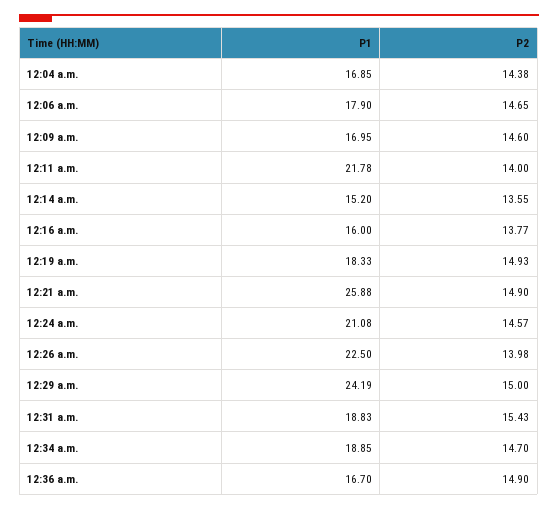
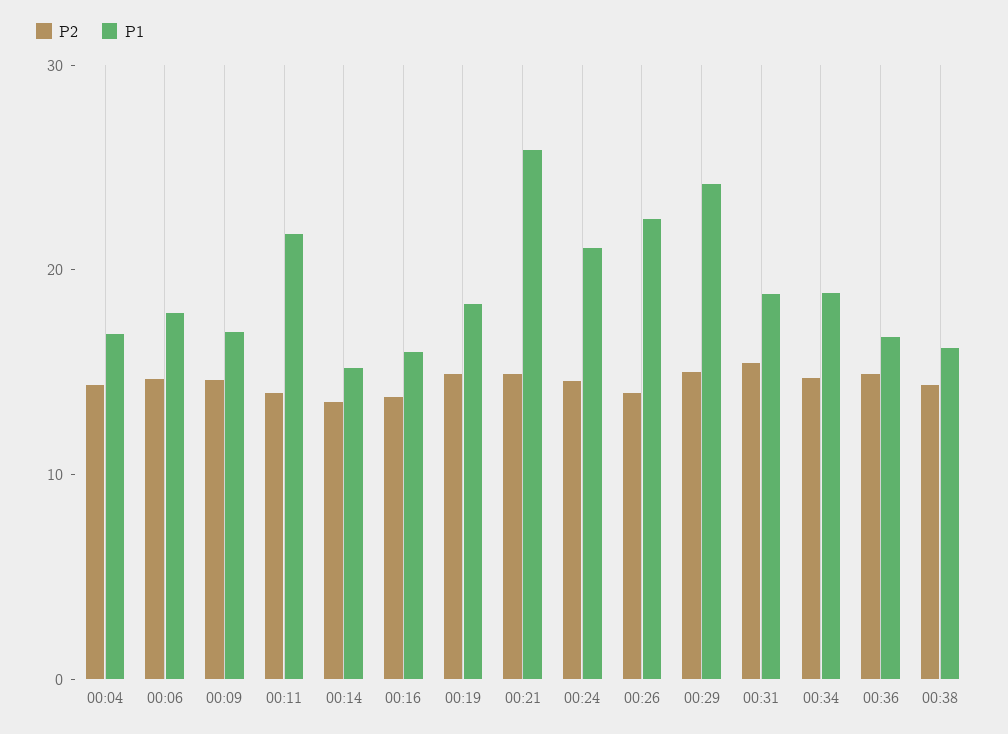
P2, 00:38: none -> 14
P1, 00:38: none -> 16

